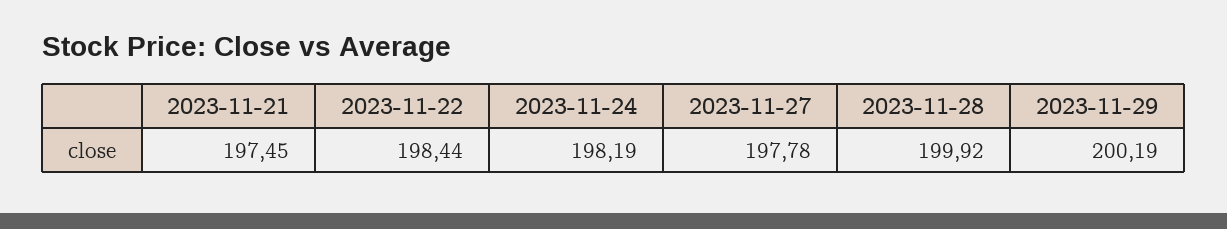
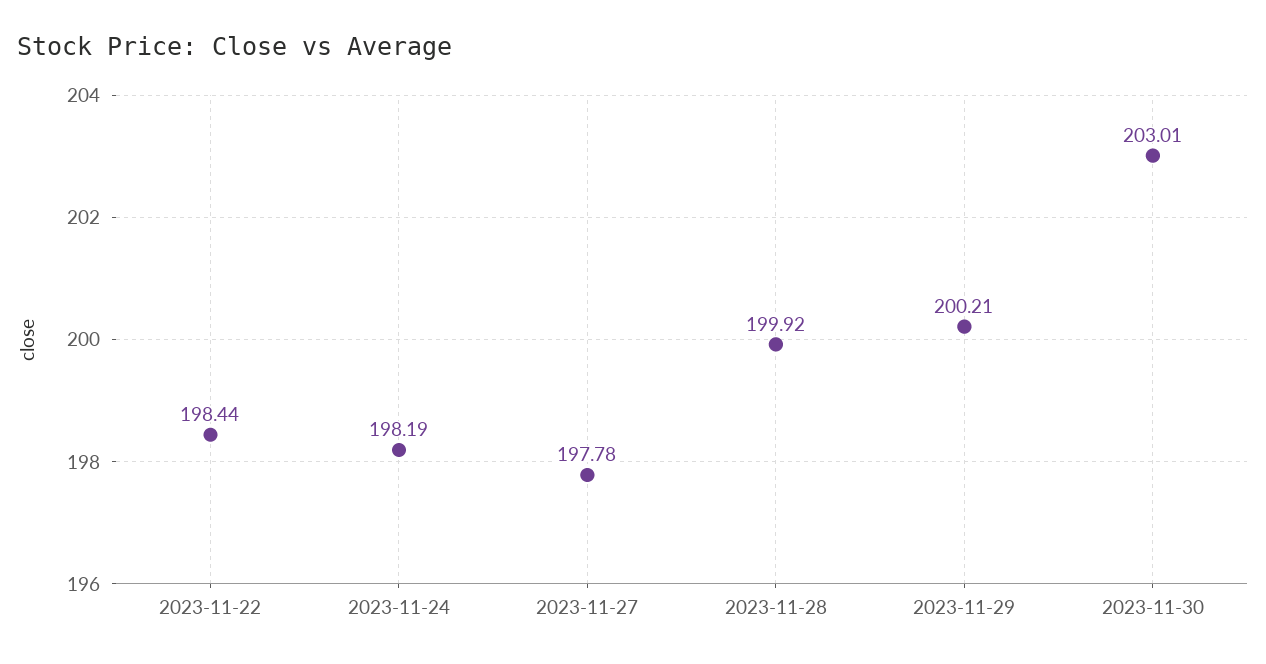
2023-11-21: 197.45 -> none
2023-11-29: 200.19 -> 200.21
2023-11-30: none -> 203.01

